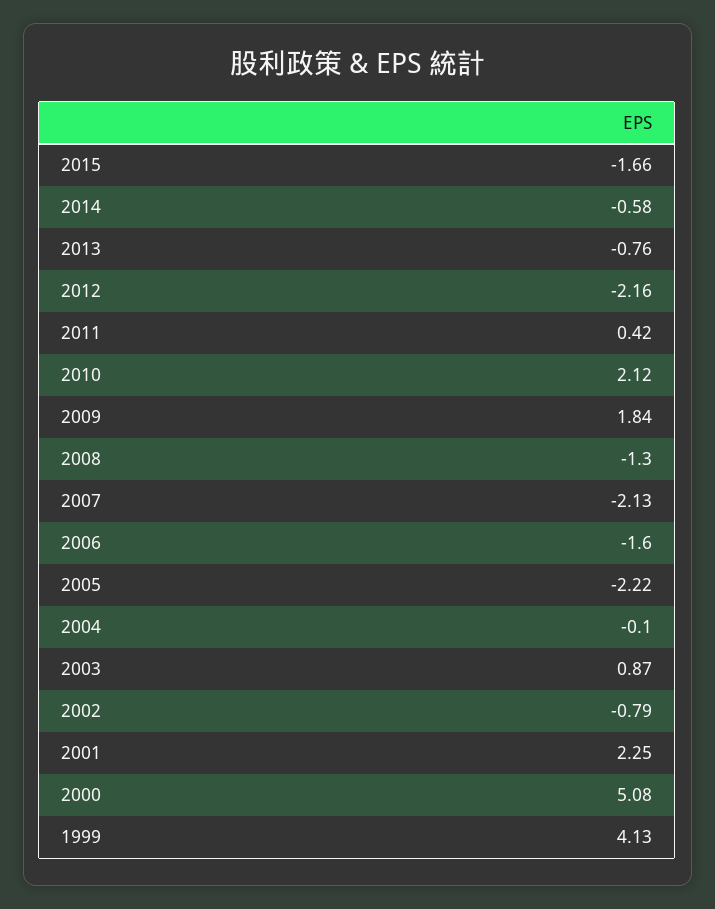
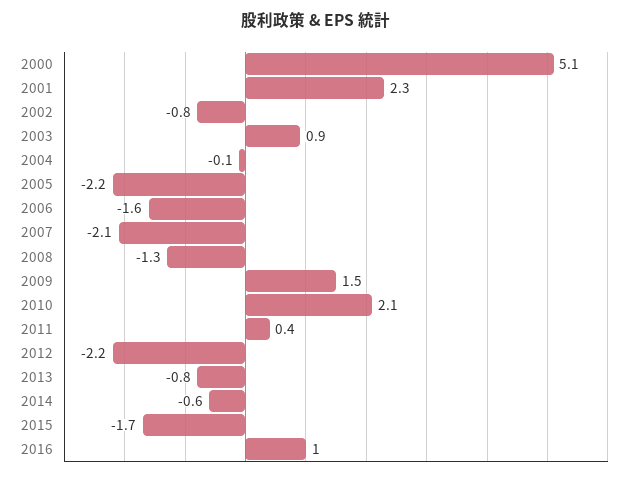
2009: 1.84 -> 1.5
1999: 4.13 -> none
2016: none -> 1

